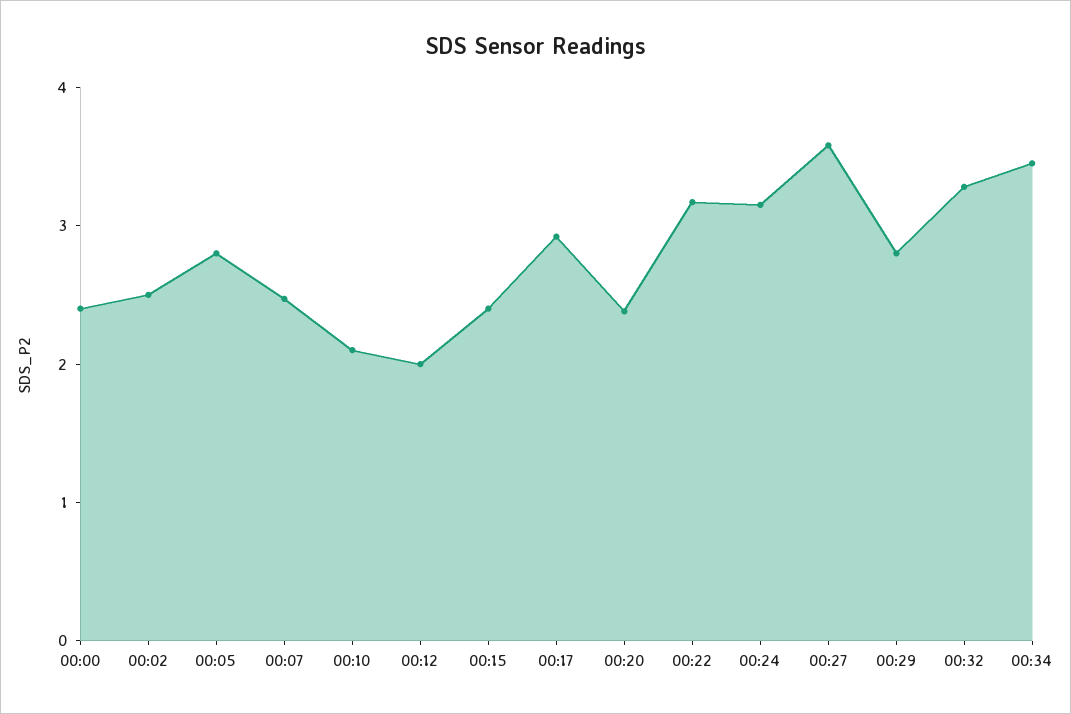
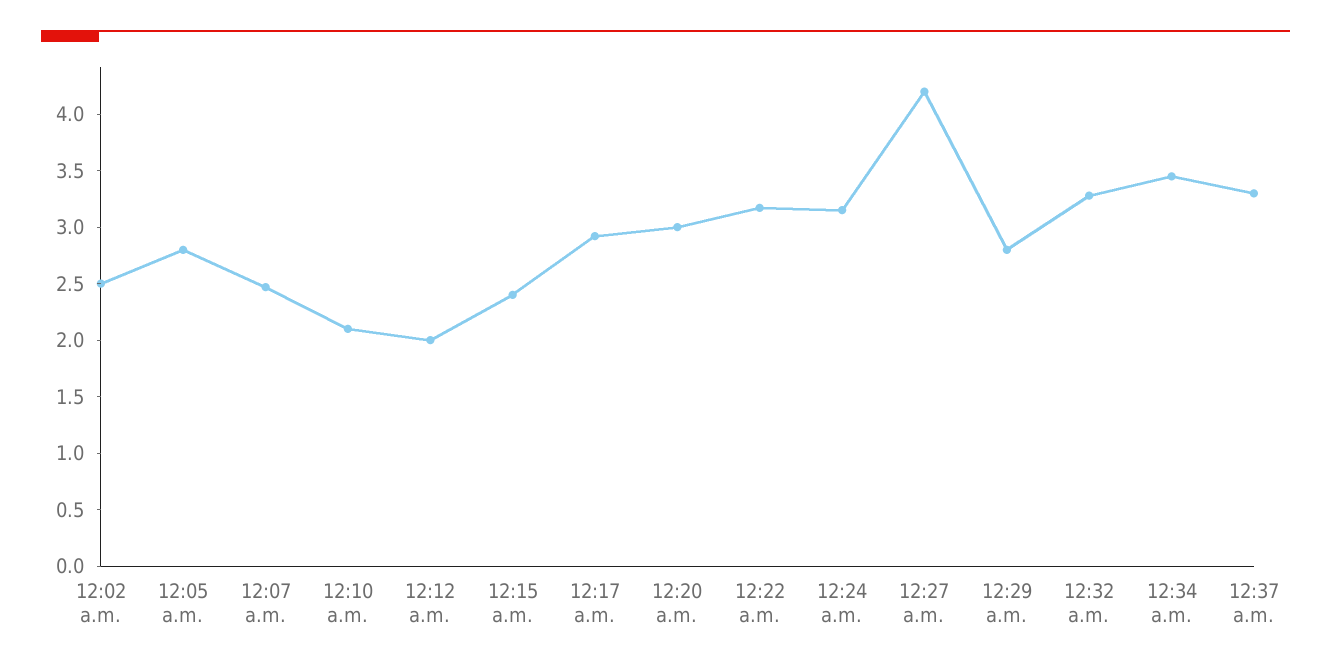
00:00: 2.4 -> none
00:20: 2.4 -> 3
00:27: 3.6 -> 4.2
12:37 a.m.: none -> 3.3

